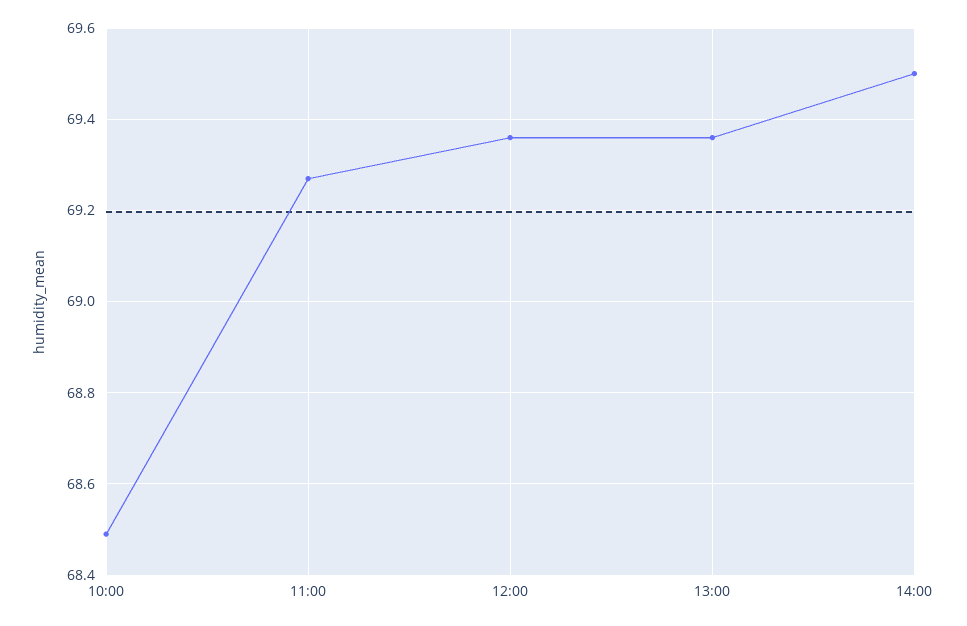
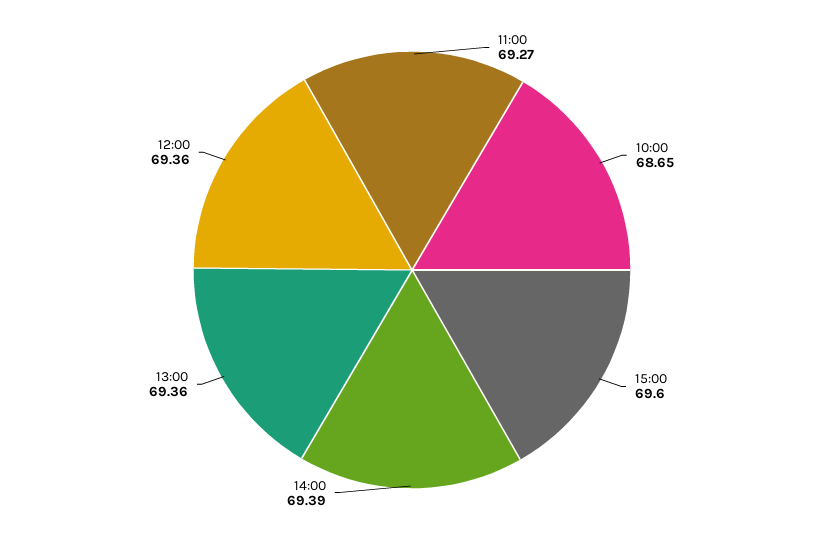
10:00: 68.5 -> 68.65
14:00: 69.5 -> 69.39
15:00: none -> 69.6

